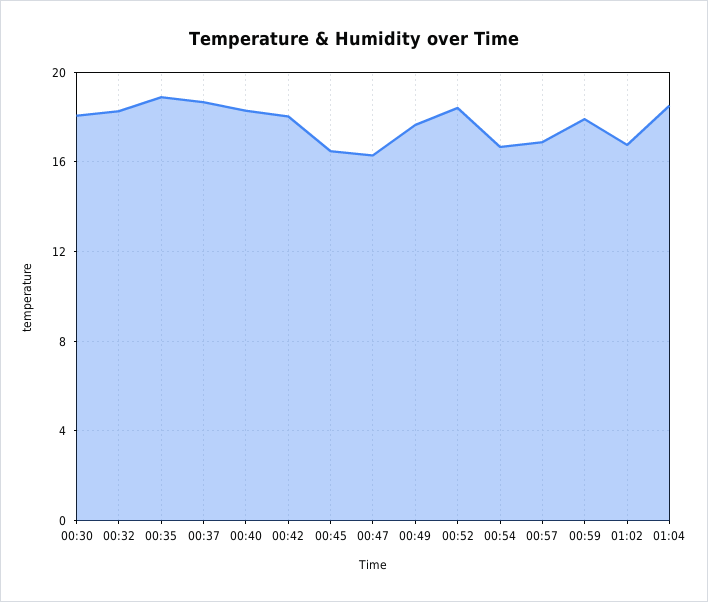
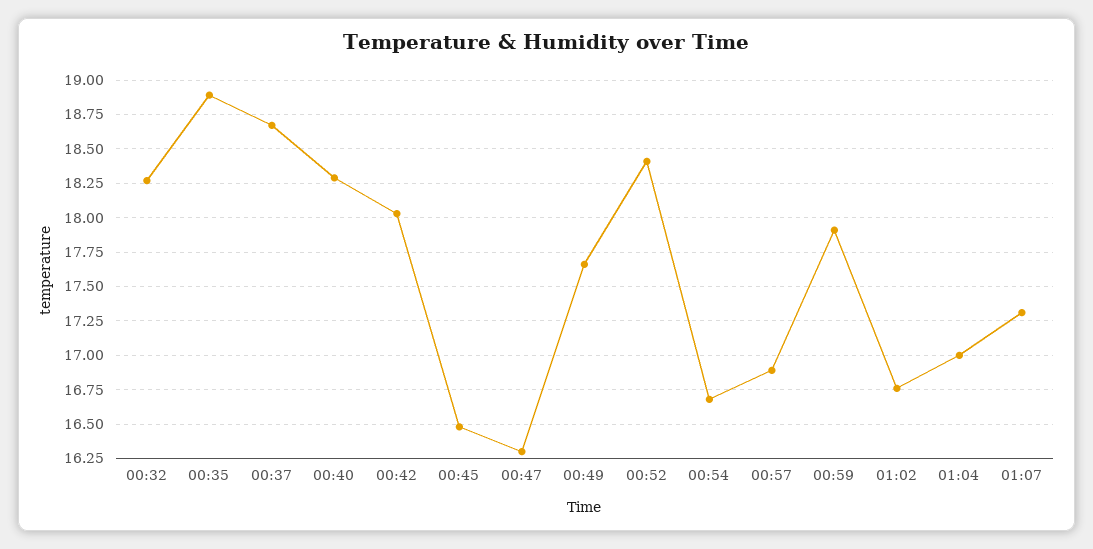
00:30: 18 -> none
01:04: 18.5 -> 17
01:07: none -> 17.3

